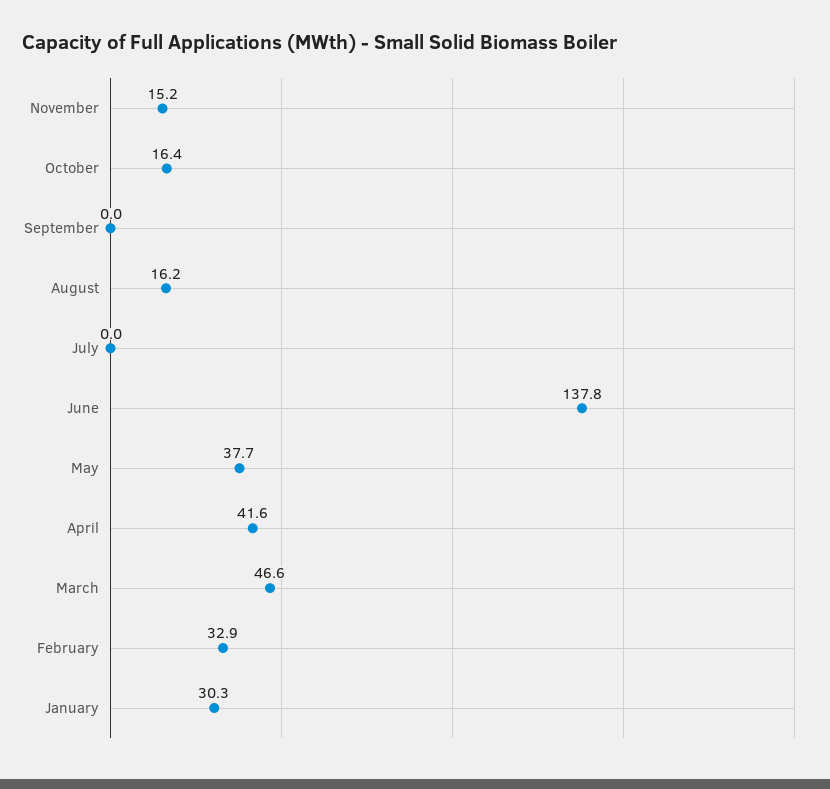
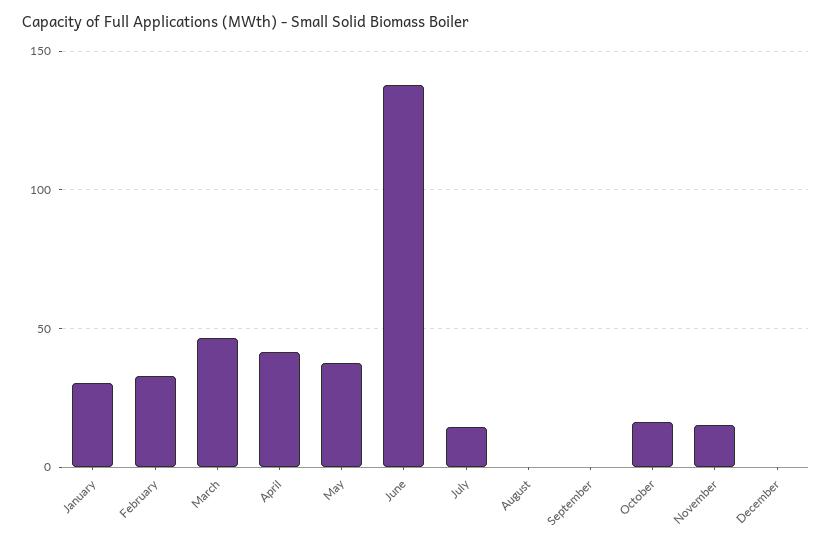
August: 16.2 -> 0
July: 0 -> 15
December: none -> 0

